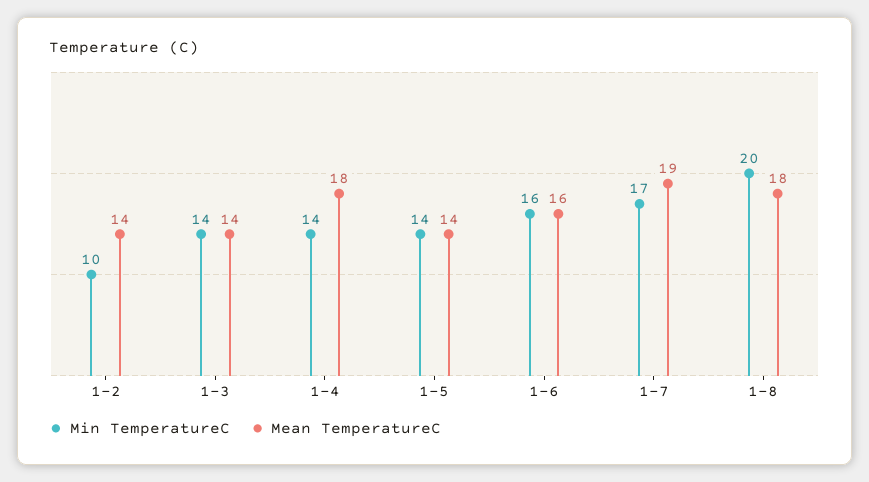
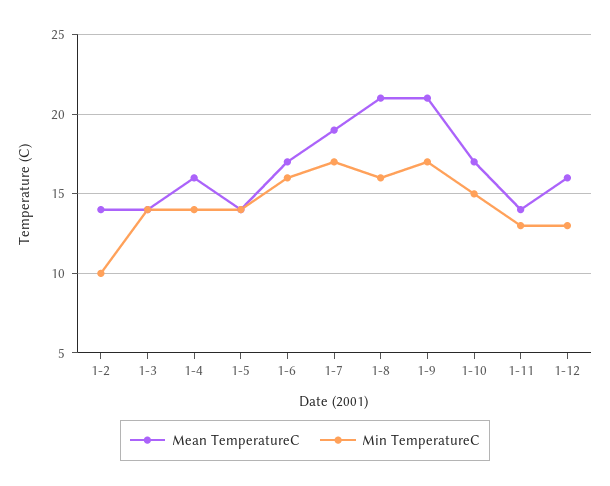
Mean TemperatureC, 1-4: 18 -> 16
Mean TemperatureC, 1-6: 16 -> 17
Min TemperatureC, 1-8: 20 -> 16
Mean TemperatureC, 1-8: 18 -> 21
Mean TemperatureC, 1-9: none -> 21
Min TemperatureC, 1-9: none -> 17
Mean TemperatureC, 1-10: none -> 17
Min TemperatureC, 1-10: none -> 15
Mean TemperatureC, 1-11: none -> 14
Min TemperatureC, 1-11: none -> 13
Mean TemperatureC, 1-12: none -> 16
Min TemperatureC, 1-12: none -> 13

